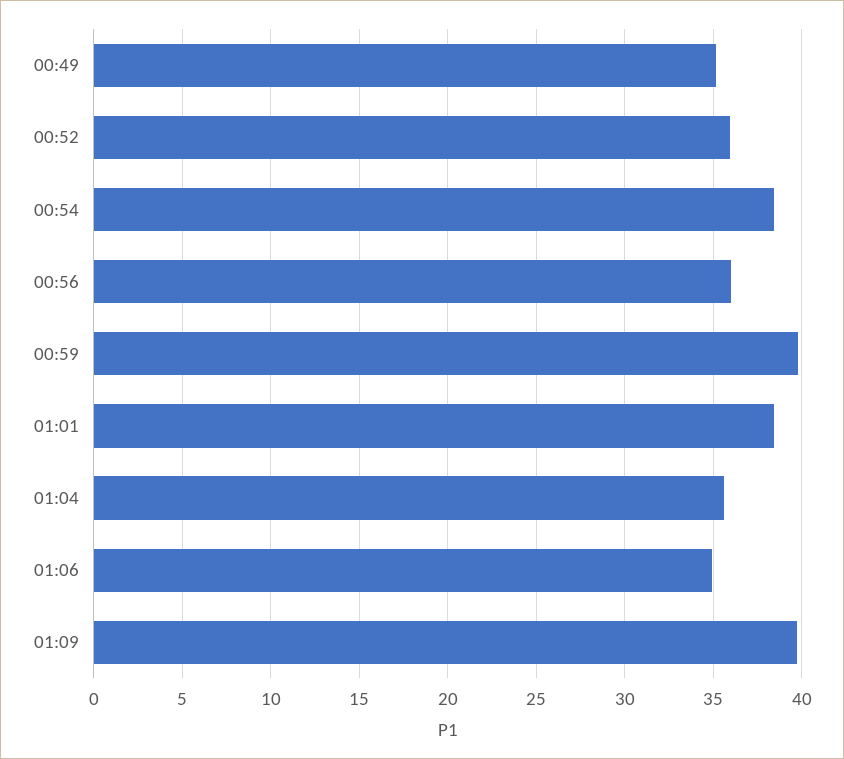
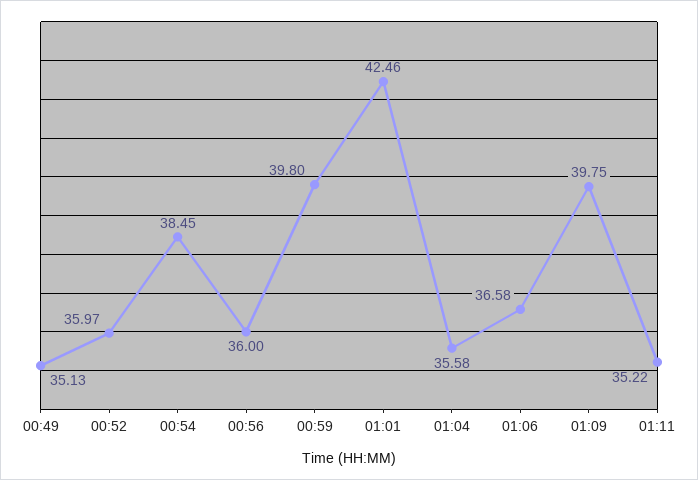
01:01: 38.5 -> 42.46
01:06: 35 -> 36.58
01:11: none -> 35.22

